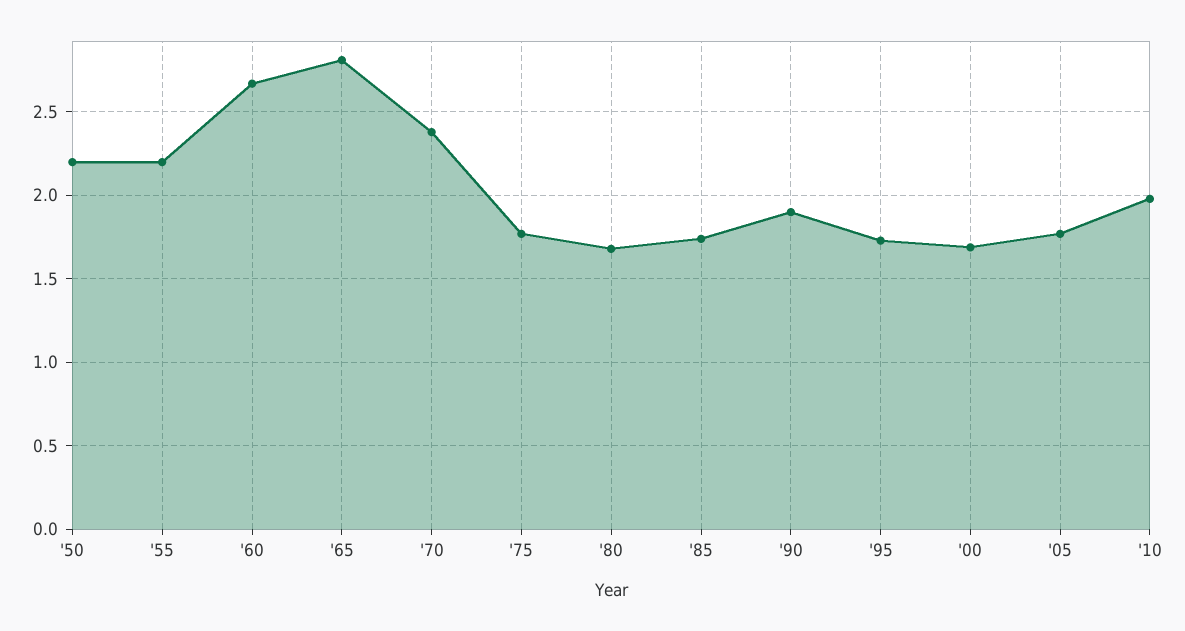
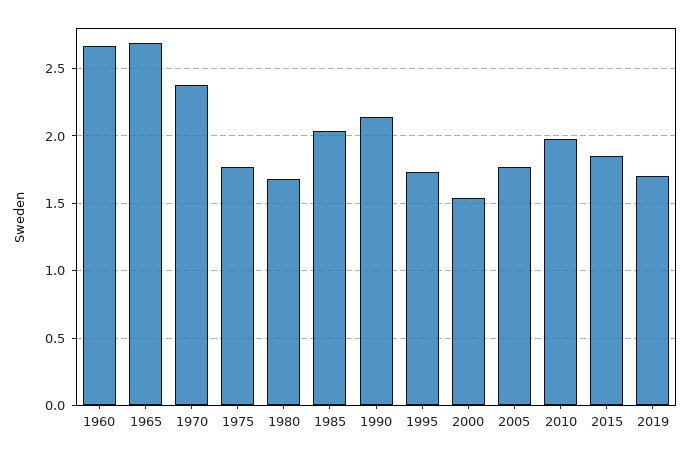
'50: 2.2 -> none
'55: 2.2 -> none
'65: 2.8 -> 2.7
'85: 1.75 -> 2.05
'90: 1.9 -> 2.15
'00: 1.7 -> 1.55
2015: none -> 1.85
2019: none -> 1.7

